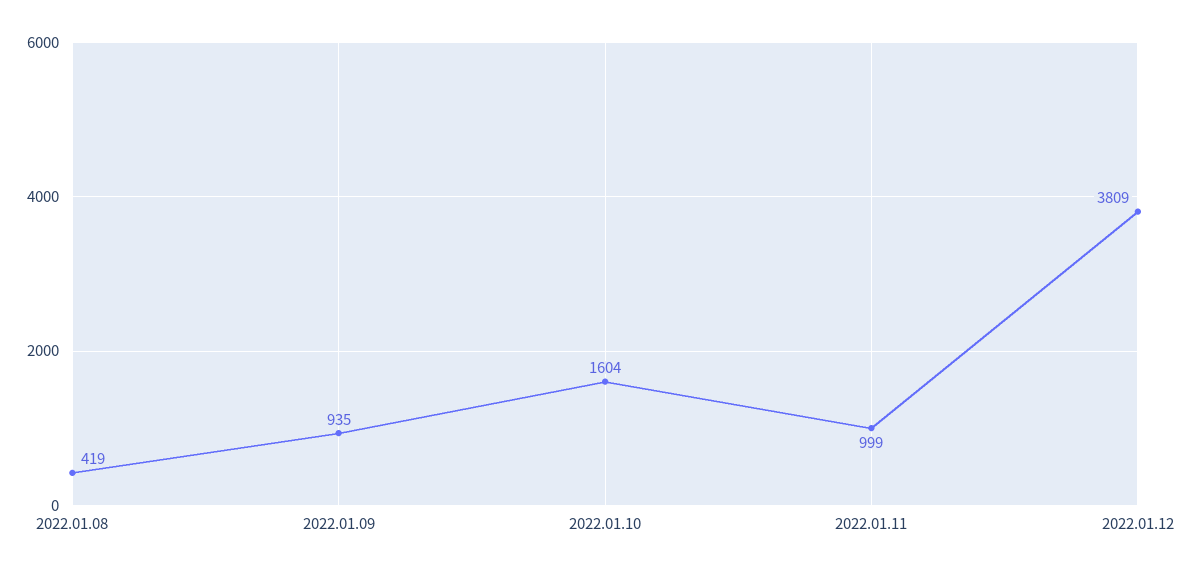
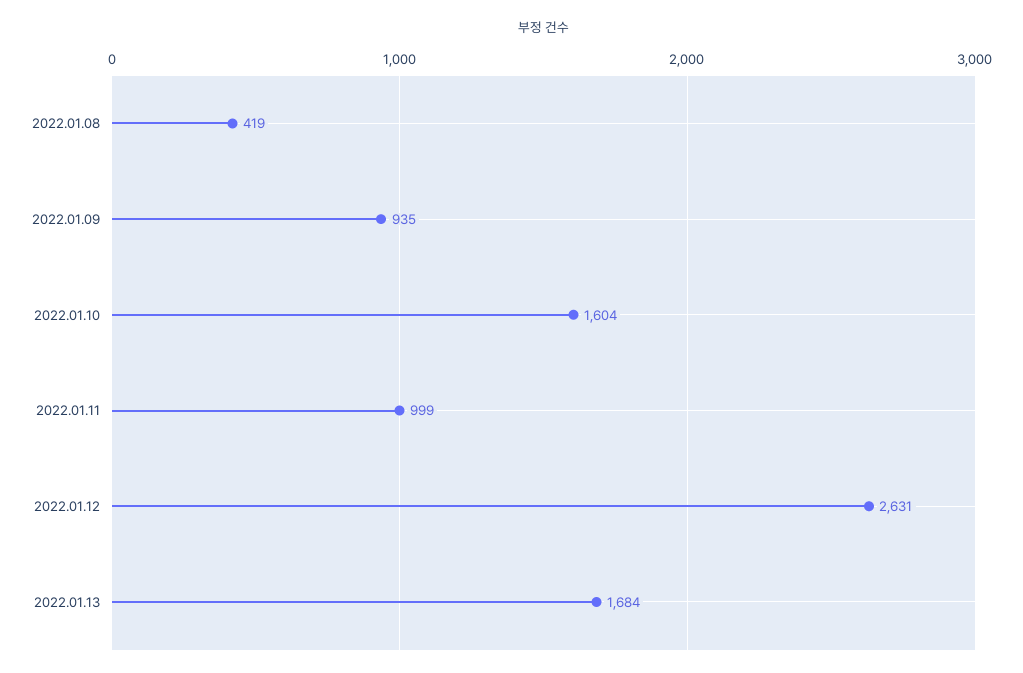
2022.01.12: 3809 -> 2631
2022.01.13: none -> 1684

